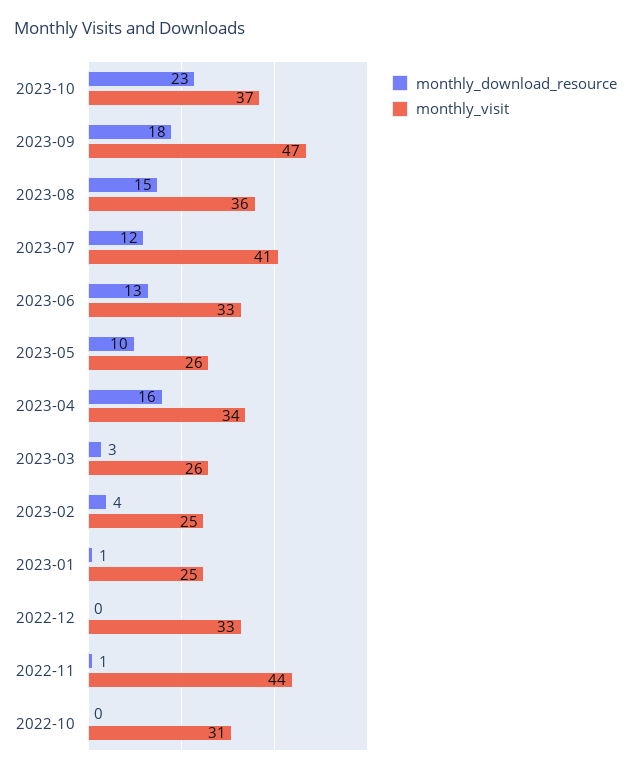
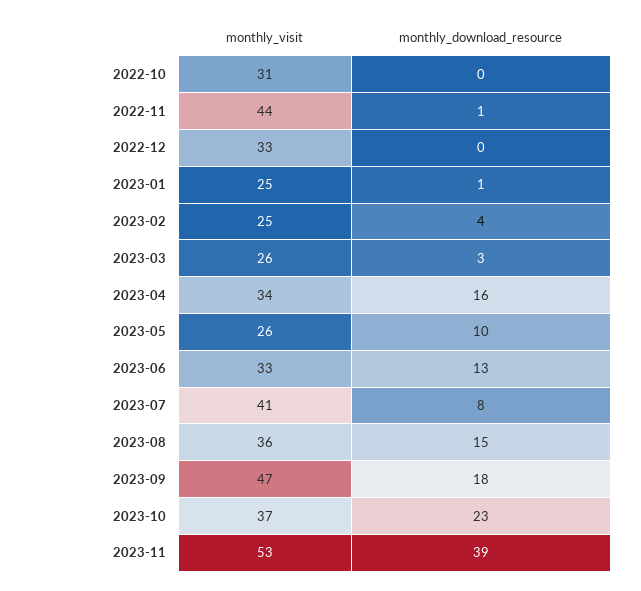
monthly_download_resource, 2023-07: 12 -> 8
monthly_visit, 2023-11: none -> 53
monthly_download_resource, 2023-11: none -> 39

